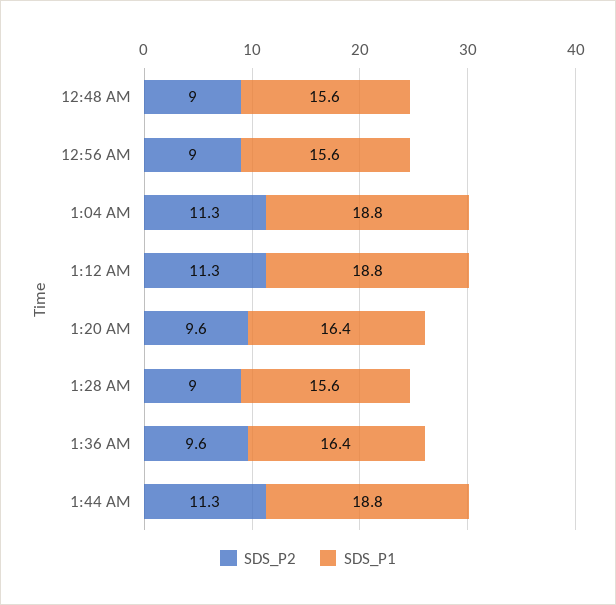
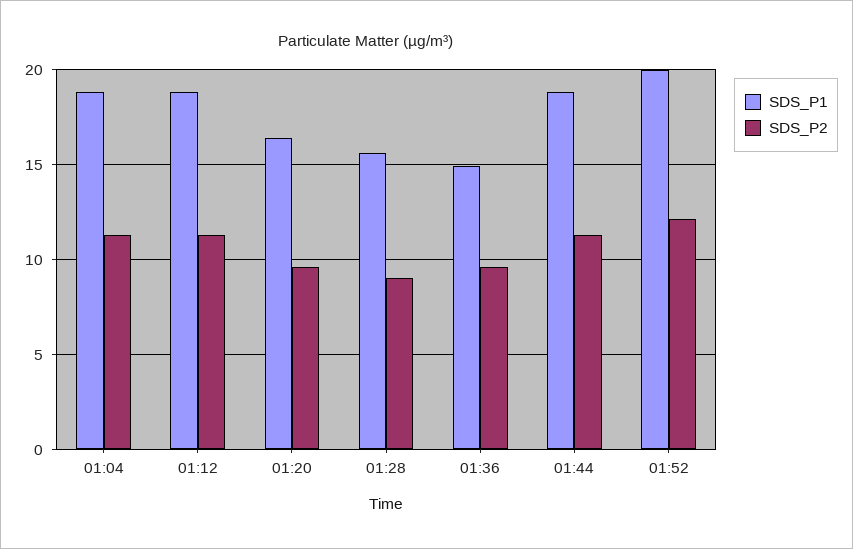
SDS_P2, 12:48 AM: 9 -> none
SDS_P1, 12:48 AM: 15.6 -> none
SDS_P2, 12:56 AM: 9 -> none
SDS_P1, 12:56 AM: 15.6 -> none
SDS_P1, 1:36 AM: 16.4 -> 15
SDS_P1, 01:52: none -> 20
SDS_P2, 01:52: none -> 12

